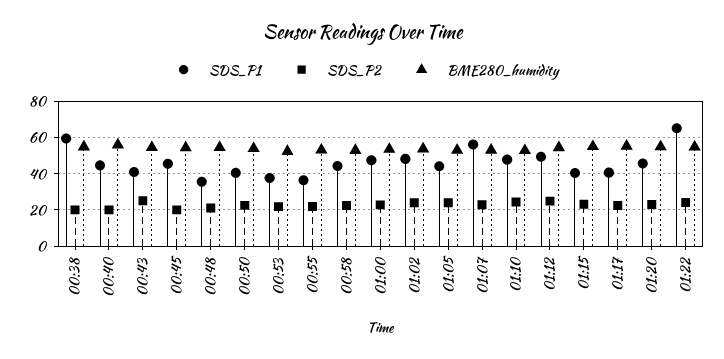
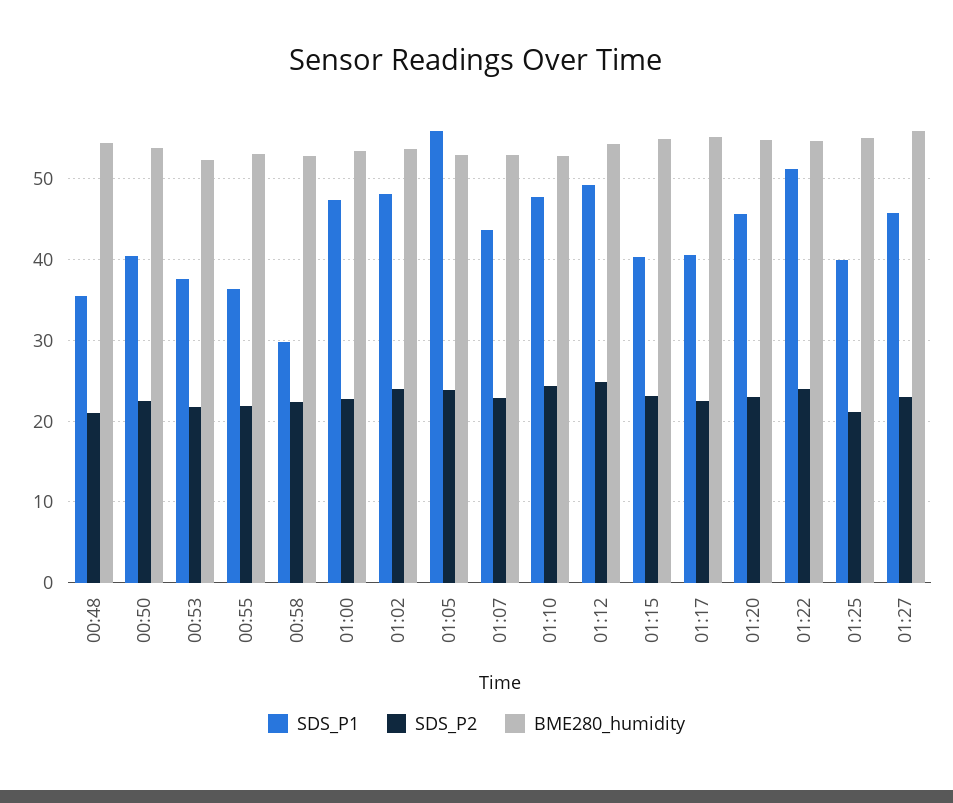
SDS_P1, 00:38: 60 -> none
SDS_P2, 00:38: 20 -> none
BME280_humidity, 00:38: 55 -> none
SDS_P1, 00:40: 45 -> none
SDS_P2, 00:40: 20 -> none
BME280_humidity, 00:40: 55 -> none
SDS_P1, 00:43: 40 -> none
SDS_P2, 00:43: 25 -> none
BME280_humidity, 00:43: 55 -> none
SDS_P1, 00:45: 45 -> none
SDS_P2, 00:45: 20 -> none
BME280_humidity, 00:45: 55 -> none
SDS_P1, 00:58: 45 -> 30
SDS_P1, 01:05: 45 -> 56
SDS_P1, 01:07: 55 -> 44
SDS_P1, 01:22: 65 -> 51
SDS_P1, 01:25: none -> 40
SDS_P2, 01:25: none -> 21
BME280_humidity, 01:25: none -> 55
SDS_P1, 01:27: none -> 46
SDS_P2, 01:27: none -> 23
BME280_humidity, 01:27: none -> 56

